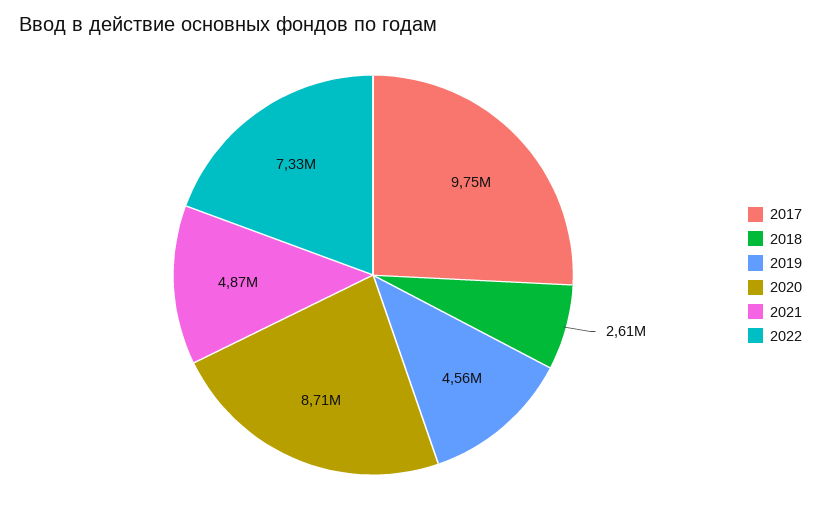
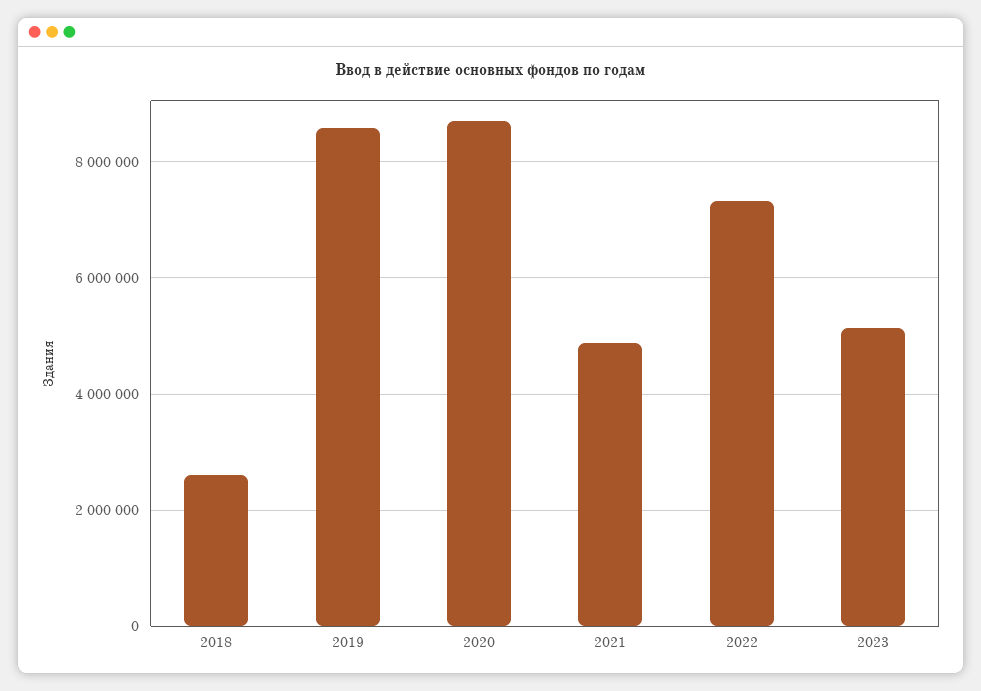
2017: 9750000 -> none
2019: 4560000 -> 8600000
2023: none -> 5200000

